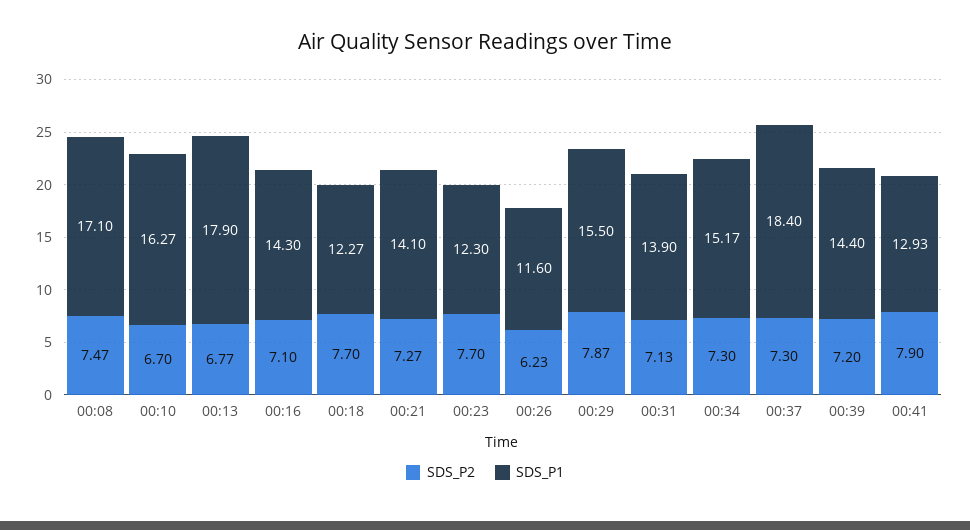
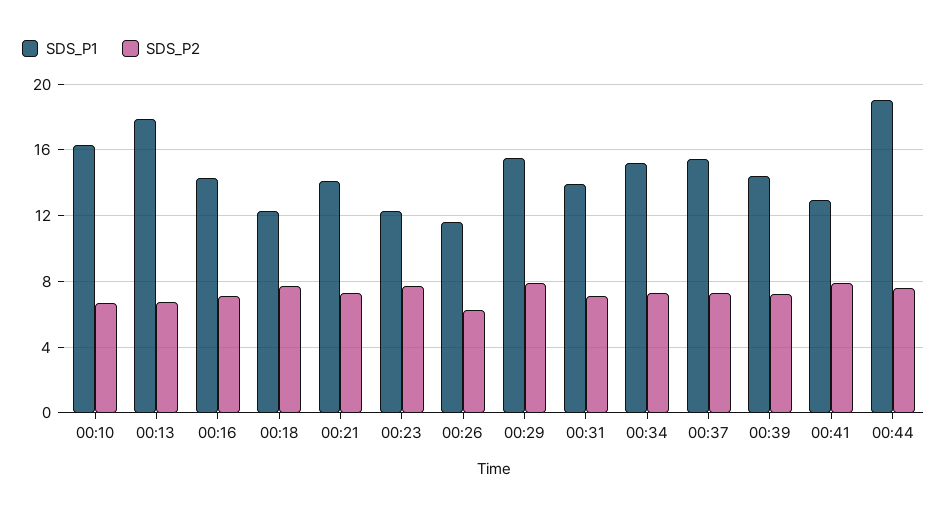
SDS_P2, 00:08: 7.47 -> none
SDS_P1, 00:08: 17.1 -> none
SDS_P1, 00:37: 18.4 -> 15.5
SDS_P1, 00:44: none -> 19
SDS_P2, 00:44: none -> 7.5

